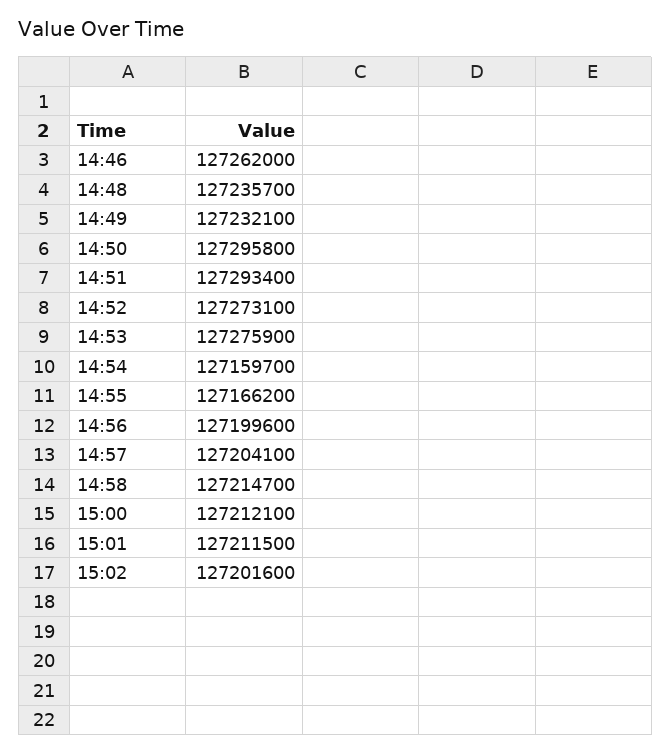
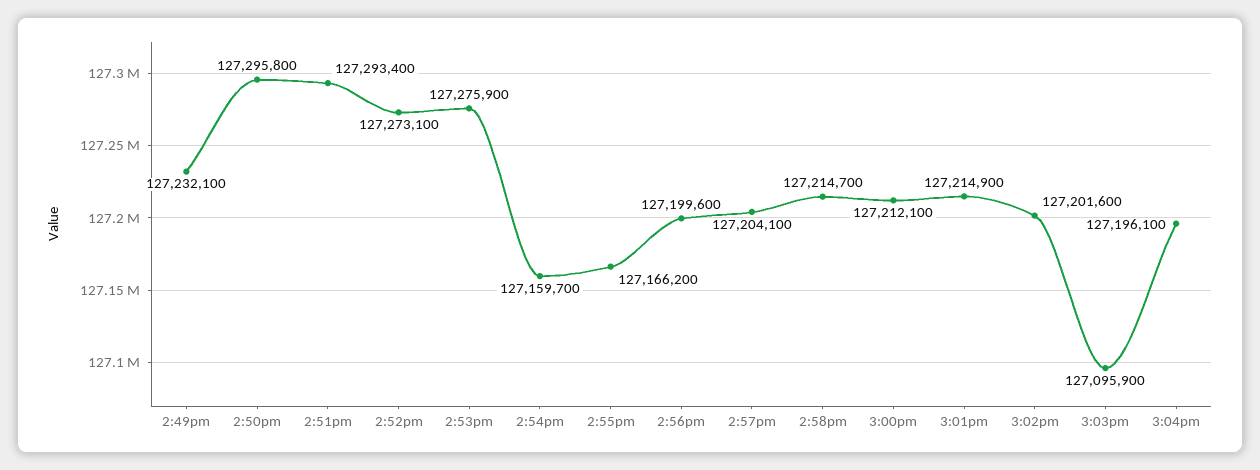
14:46: 127262000 -> none
14:48: 127235700 -> none
15:01: 127211500 -> 127214900
3:03pm: none -> 127095900
3:04pm: none -> 127196100

